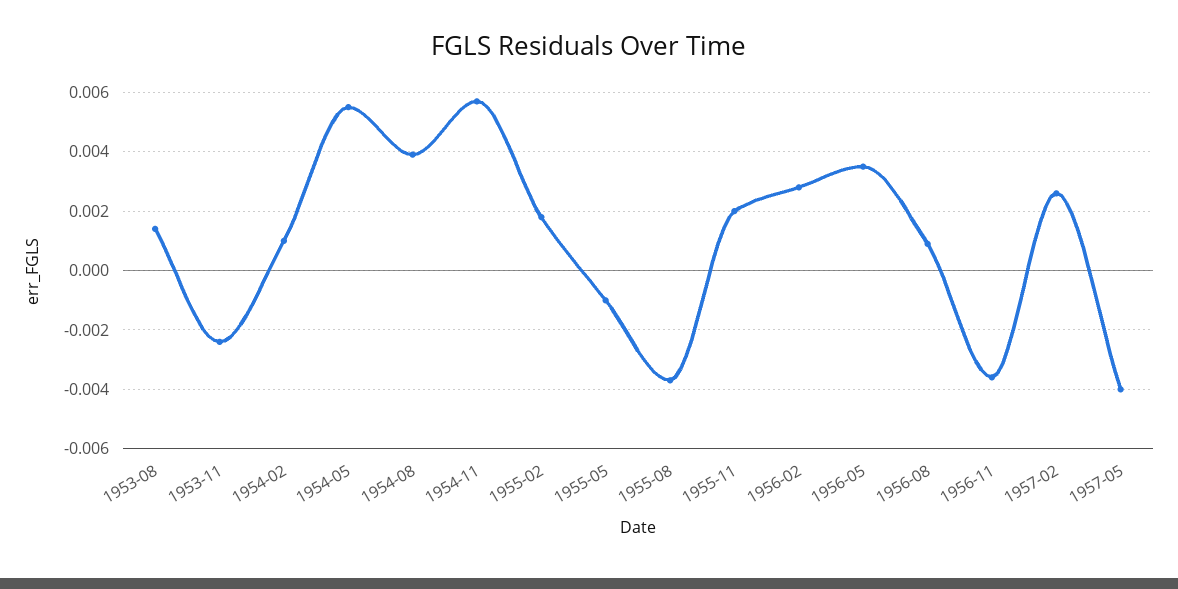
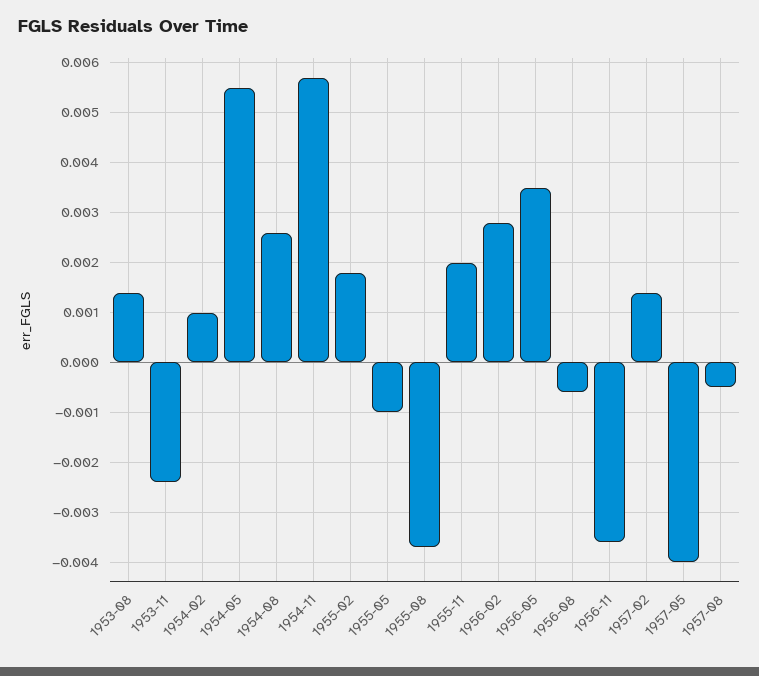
1954-08: 0.004 -> 0.0025
1956-08: 0.001 -> -0.0005
1957-02: 0.0025 -> 0.0015
1957-08: none -> -0.0005

